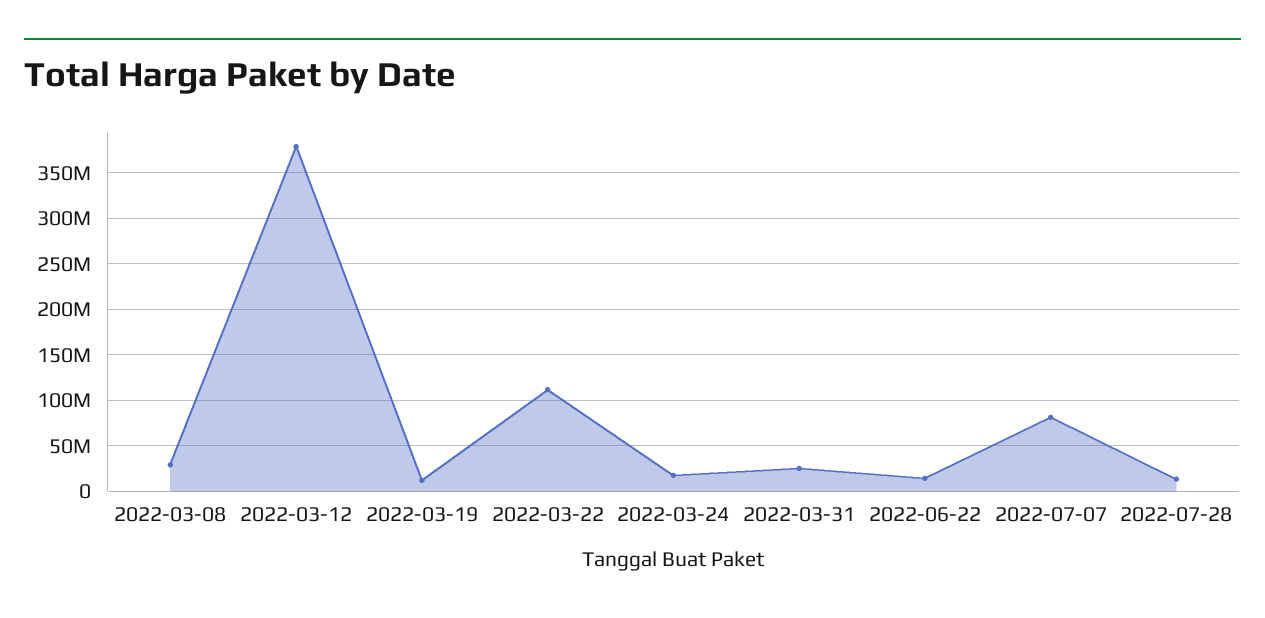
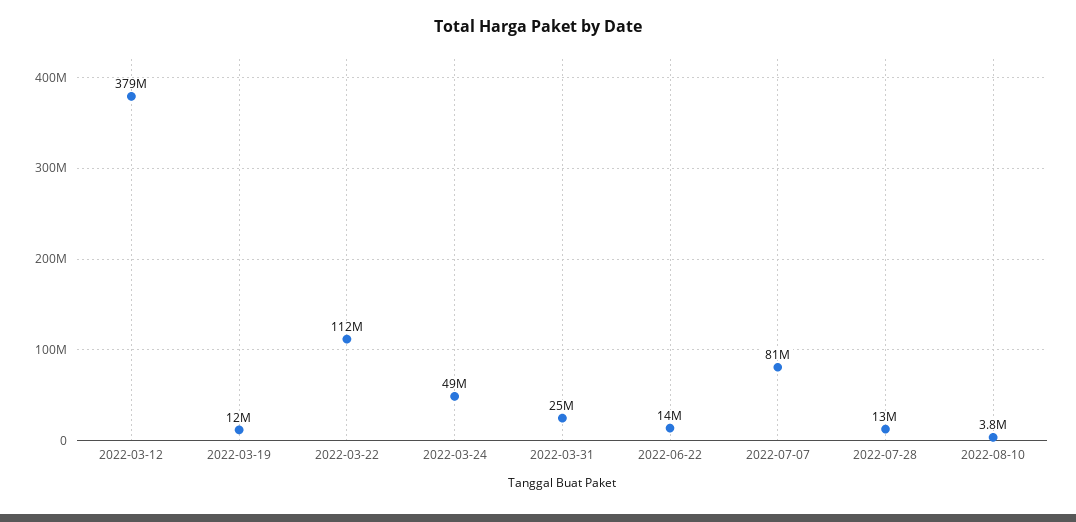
2022-03-08: 30000000 -> none
2022-03-24: 20000000 -> 49000000
2022-08-10: none -> 3800000

